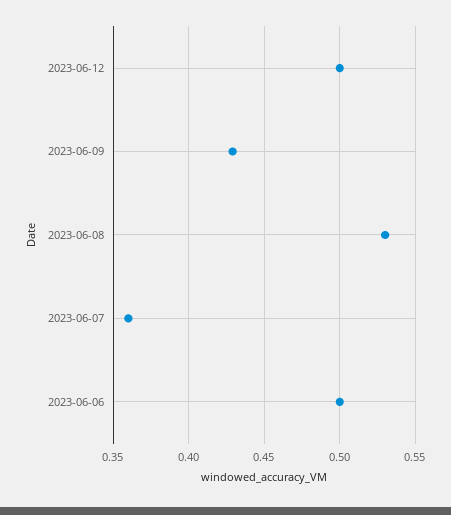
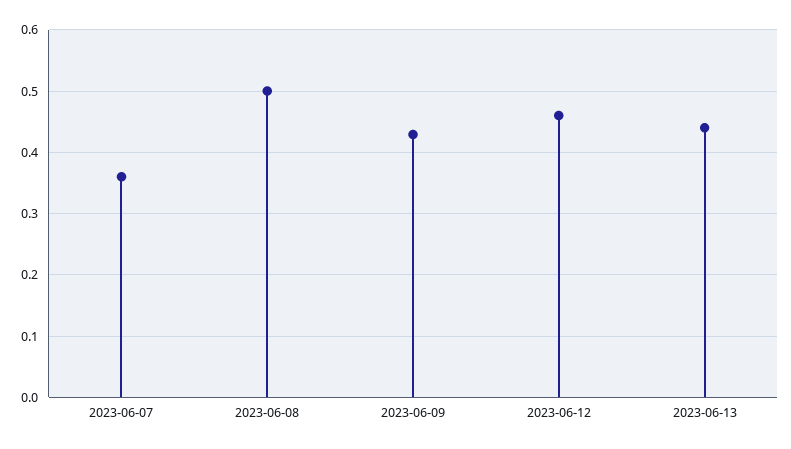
2023-06-12: 0.5 -> 0.46
2023-06-08: 0.53 -> 0.5
2023-06-06: 0.5 -> none
2023-06-13: none -> 0.44

